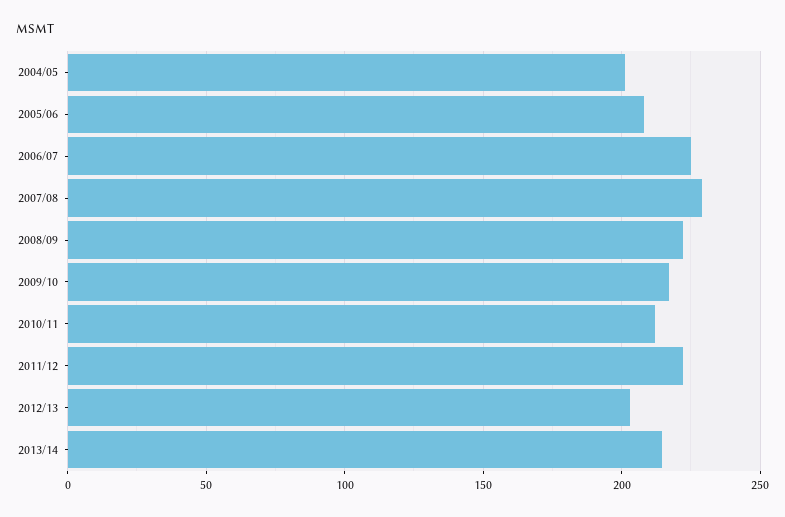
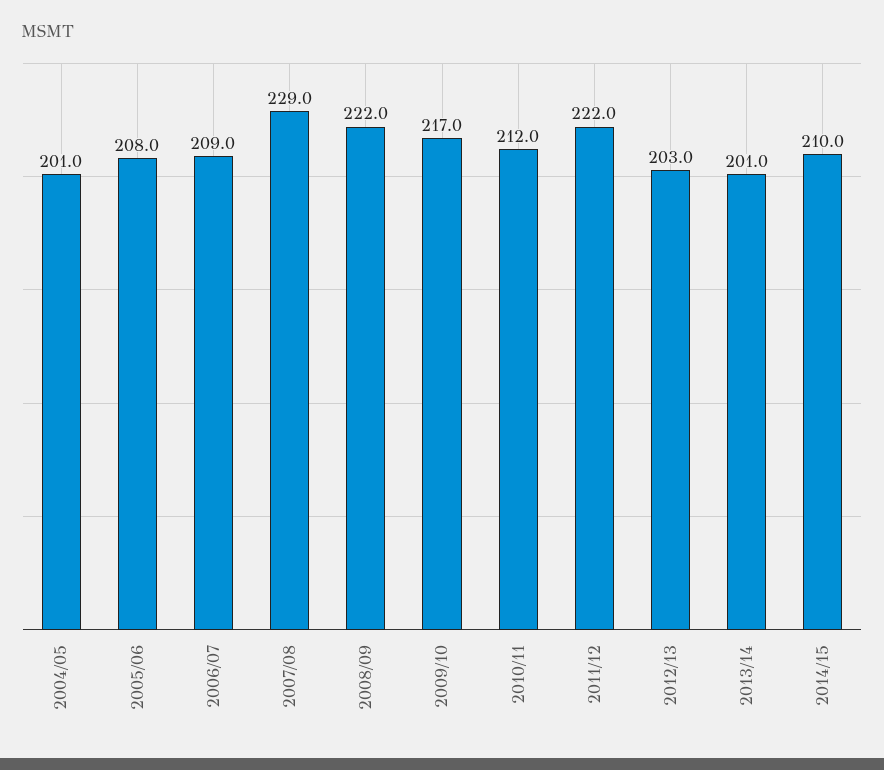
2006/07: 225 -> 209
2013/14: 215 -> 201
2014/15: none -> 210

